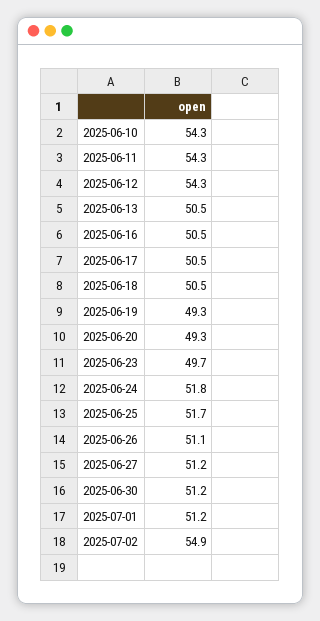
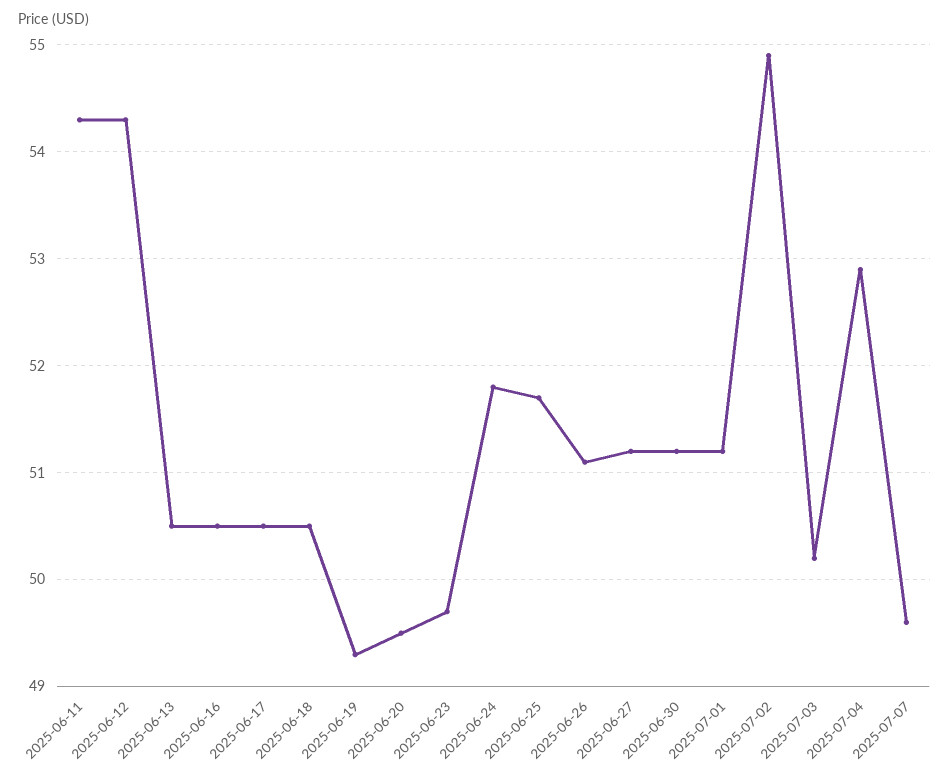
2025-06-10: 54.3 -> none
2025-06-20: 49.3 -> 49.5
2025-07-03: none -> 50.2
2025-07-04: none -> 52.9
2025-07-07: none -> 49.6

